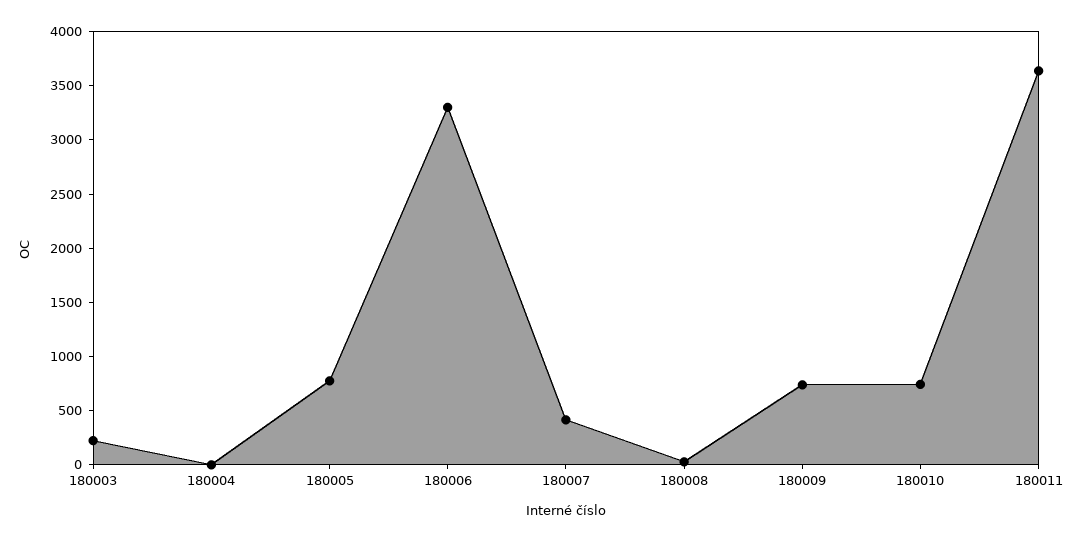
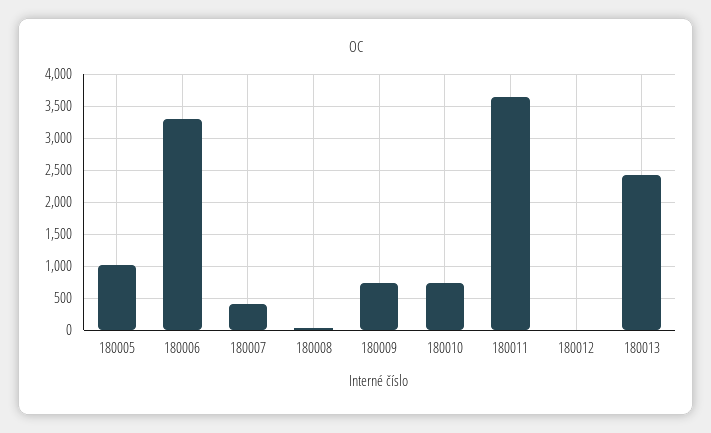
180003: 200 -> none
180004: 0 -> none
180005: 800 -> 1000
180012: none -> 0
180013: none -> 2400

